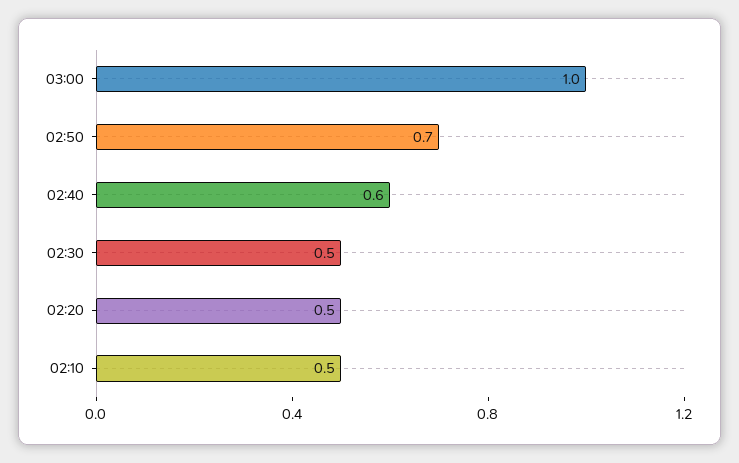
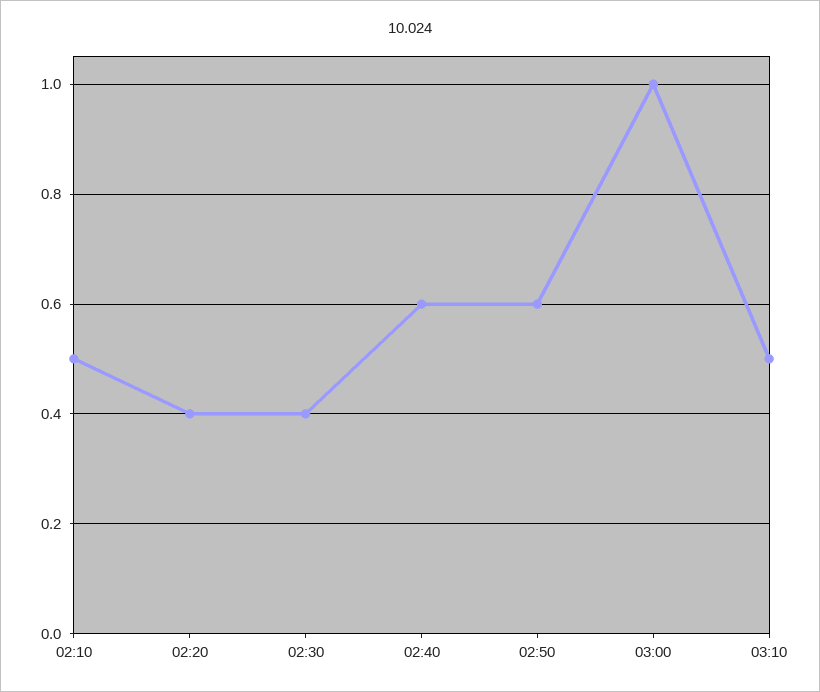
02:50: 0.7 -> 0.6
02:30: 0.5 -> 0.4
02:20: 0.5 -> 0.4
03:10: none -> 0.5

